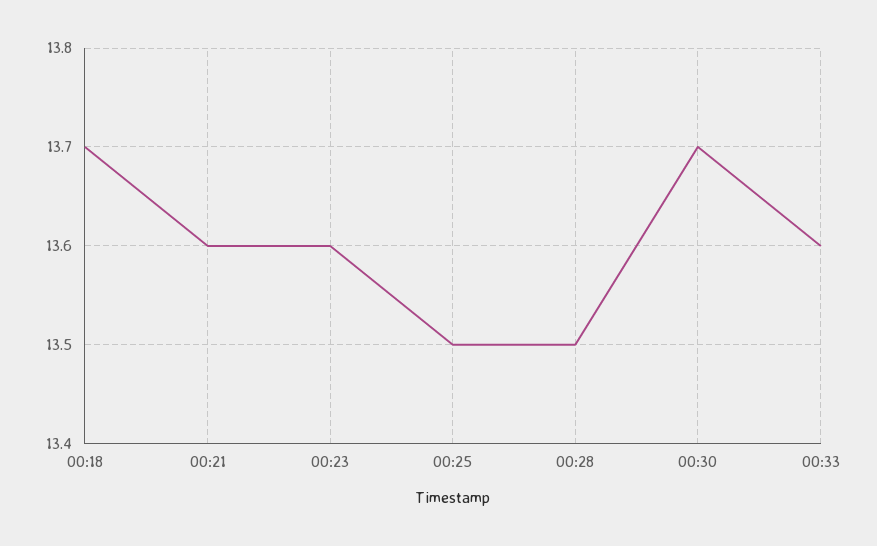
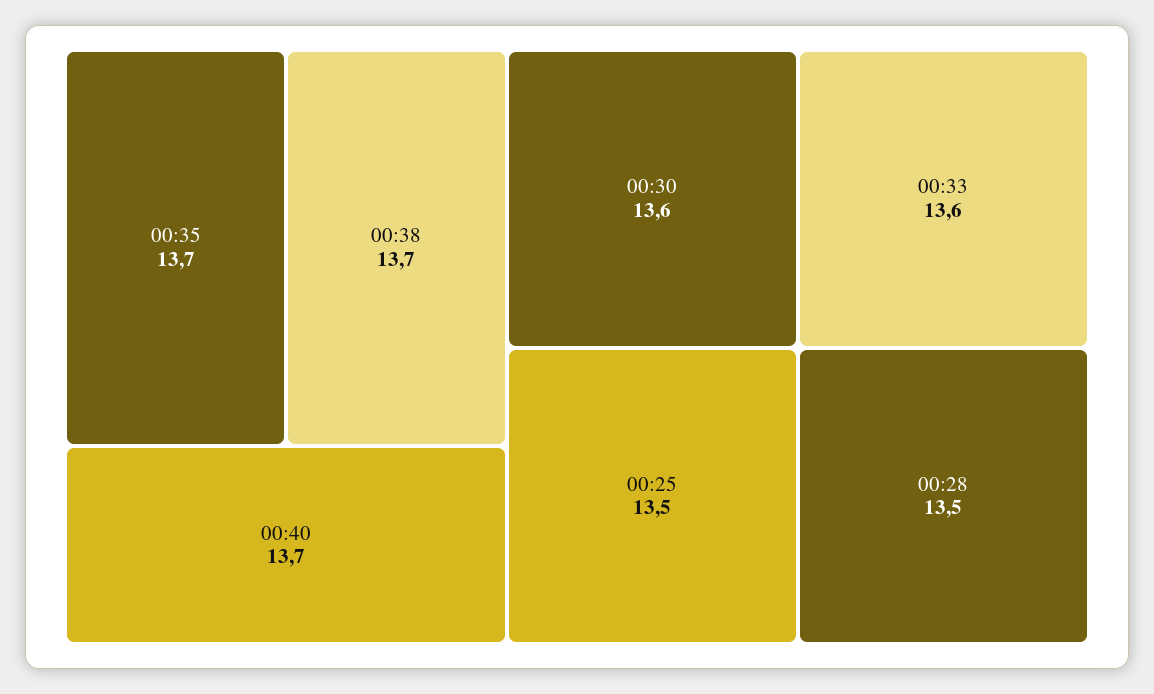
00:18: 13.7 -> none
00:21: 13.6 -> none
00:23: 13.6 -> none
00:30: 13.7 -> 13.6
00:35: none -> 13.7
00:38: none -> 13.7
00:40: none -> 13.7

